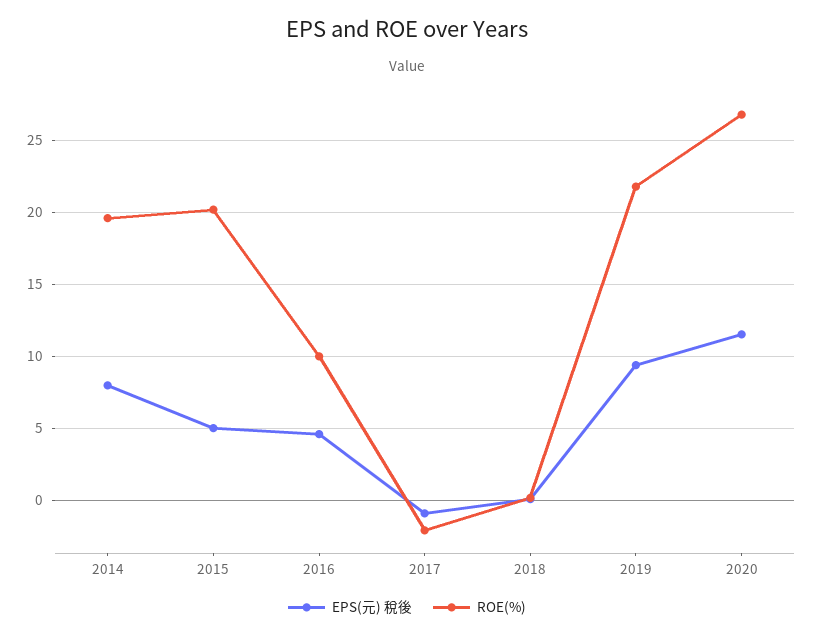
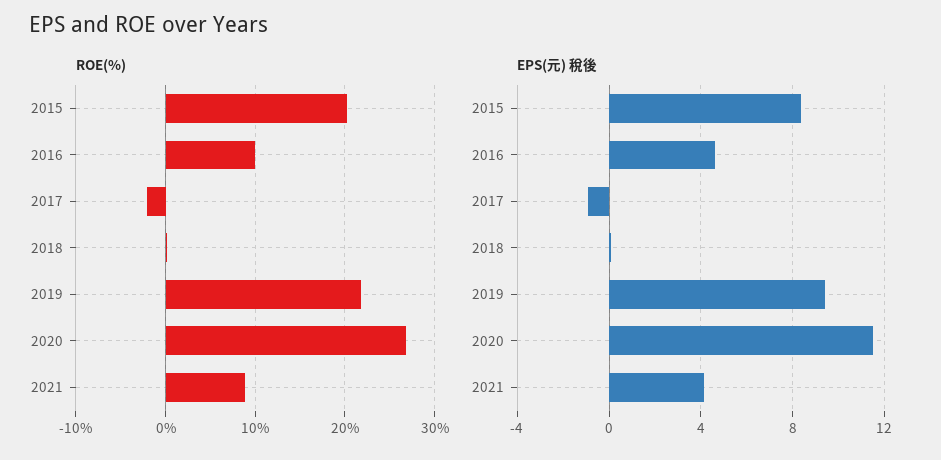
EPS(元) 稅後, 2014: 8 -> none
ROE(%), 2014: 19.5 -> none
EPS(元) 稅後, 2015: 5 -> 8.5
ROE(%), 2021: none -> 9
EPS(元) 稅後, 2021: none -> 4

